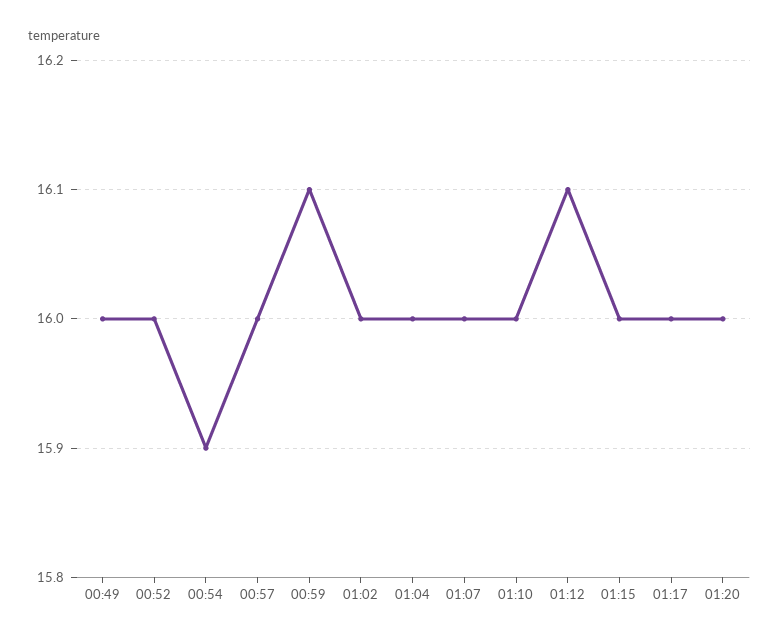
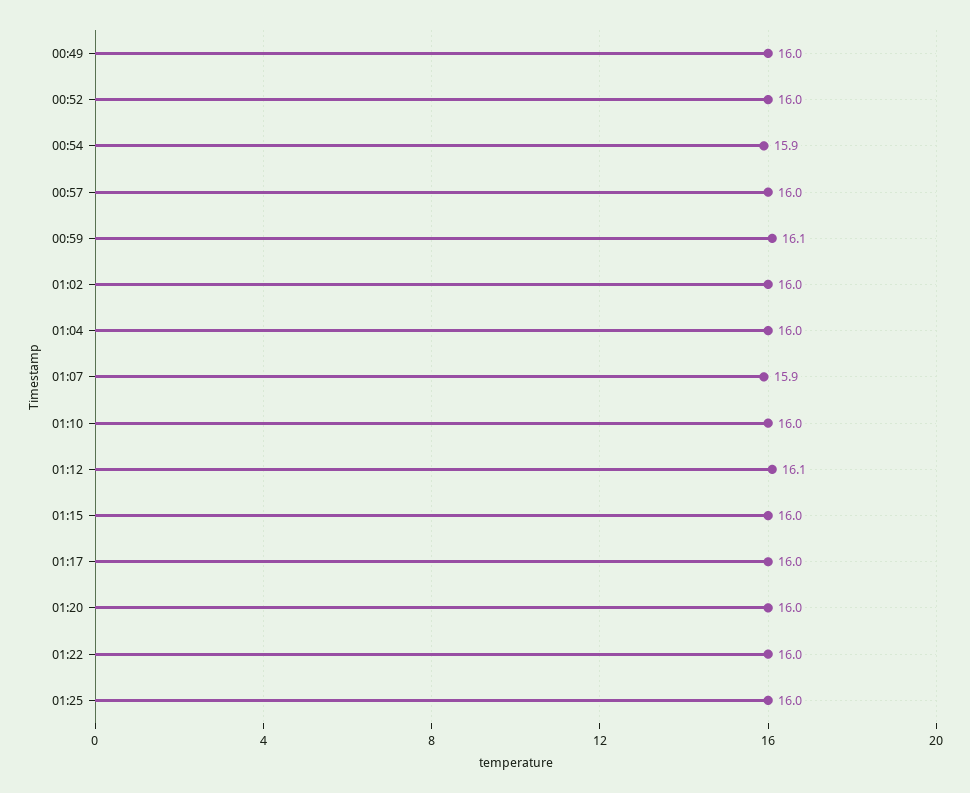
01:07: 16 -> 15.9
01:22: none -> 16
01:25: none -> 16

